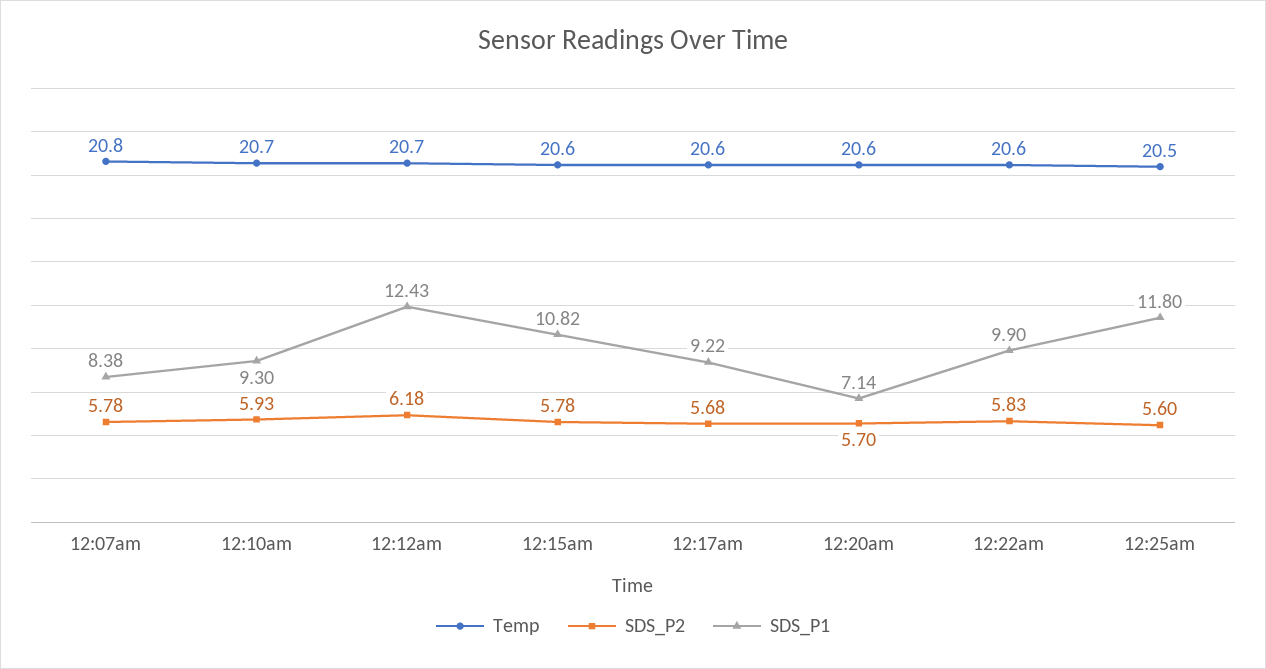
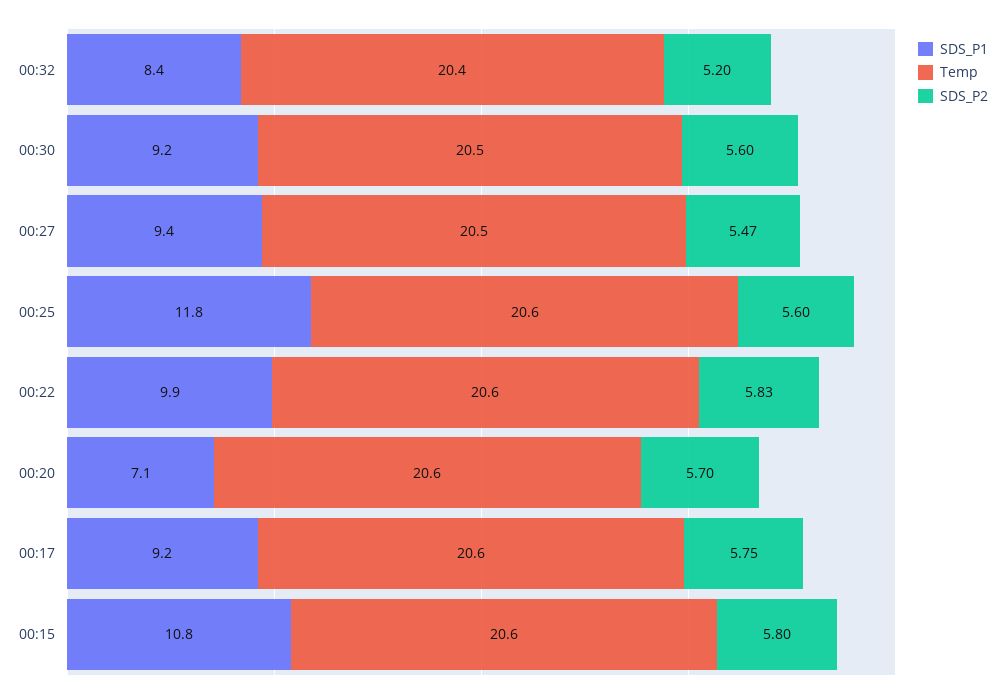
Temp, 12:07am: 20.8 -> none
SDS_P2, 12:07am: 5.78 -> none
SDS_P1, 12:07am: 8.38 -> none
Temp, 12:10am: 20.7 -> none
SDS_P2, 12:10am: 5.93 -> none
SDS_P1, 12:10am: 9.3 -> none
Temp, 12:12am: 20.7 -> none
SDS_P2, 12:12am: 6.18 -> none
SDS_P1, 12:12am: 12.43 -> none
SDS_P2, 12:15am: 5.78 -> 5.8
SDS_P2, 12:17am: 5.68 -> 5.75
Temp, 12:25am: 20.5 -> 20.6
SDS_P1, 00:32: none -> 8.4
Temp, 00:32: none -> 20.4
SDS_P2, 00:32: none -> 5.2
SDS_P1, 00:30: none -> 9.2
Temp, 00:30: none -> 20.5
SDS_P2, 00:30: none -> 5.6
SDS_P1, 00:27: none -> 9.4
Temp, 00:27: none -> 20.5
SDS_P2, 00:27: none -> 5.47

